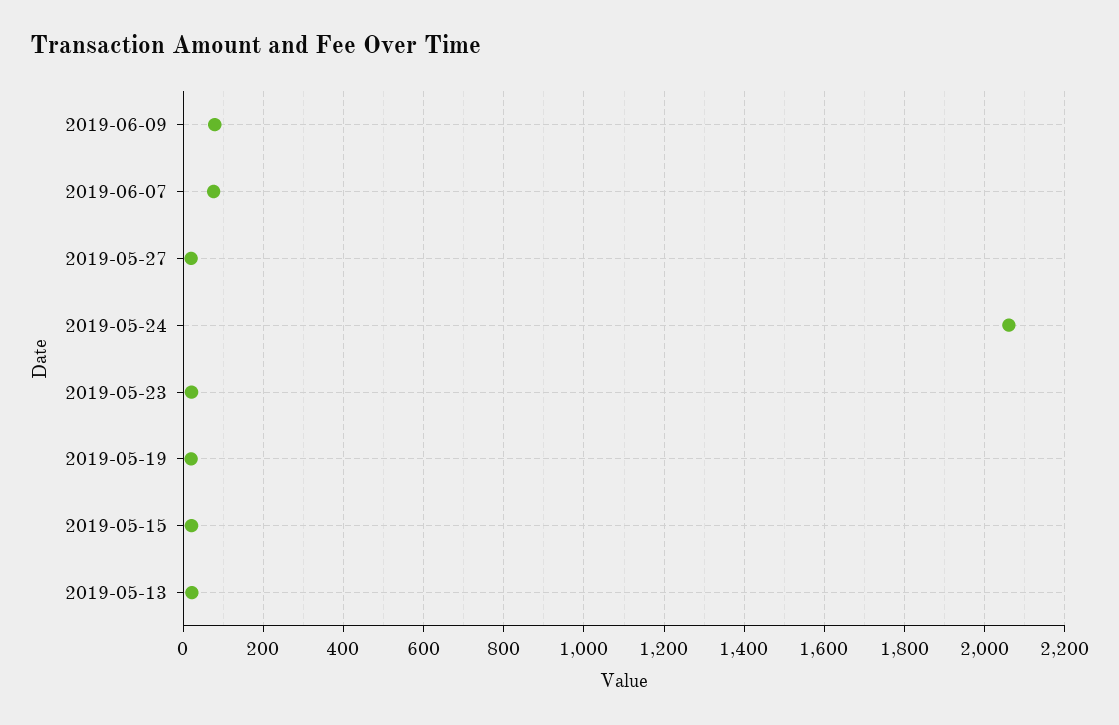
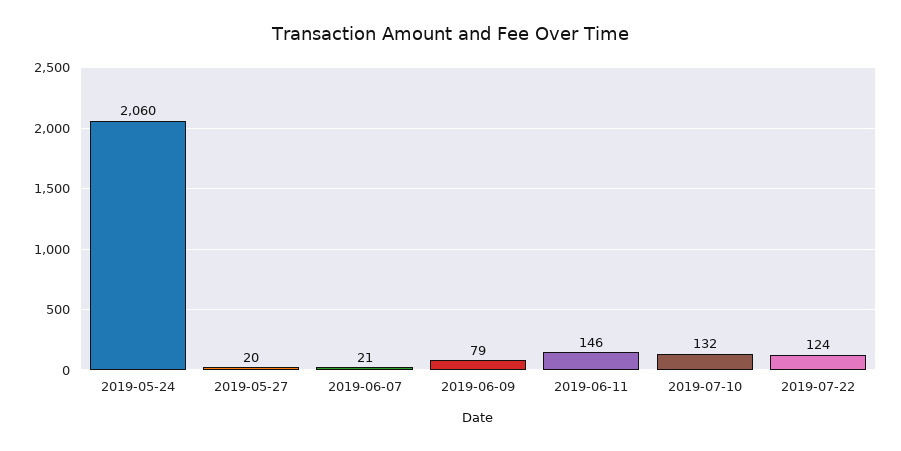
2019-06-07: 80 -> 21
2019-05-23: 20 -> none
2019-05-19: 20 -> none
2019-05-15: 20 -> none
2019-05-13: 20 -> none
2019-06-11: none -> 146
2019-07-10: none -> 132
2019-07-22: none -> 124

